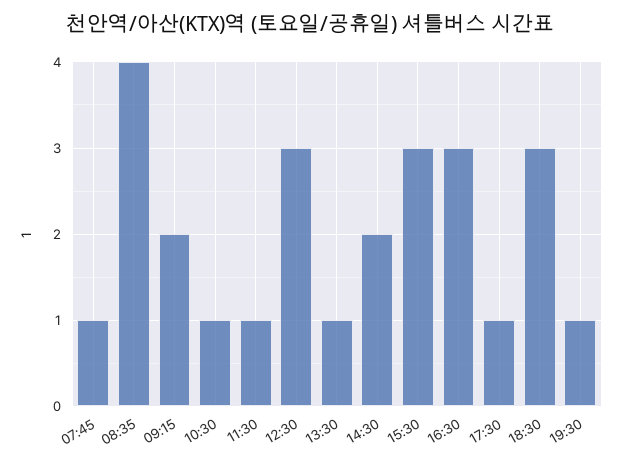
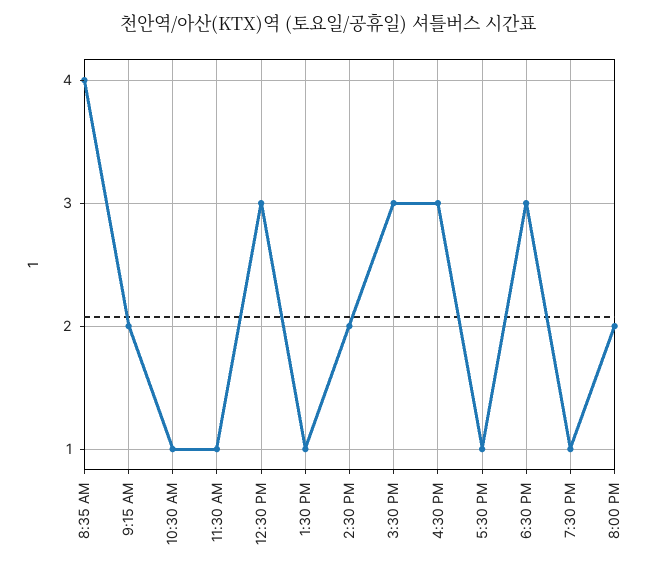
07:45: 1 -> none
8:00 PM: none -> 2

